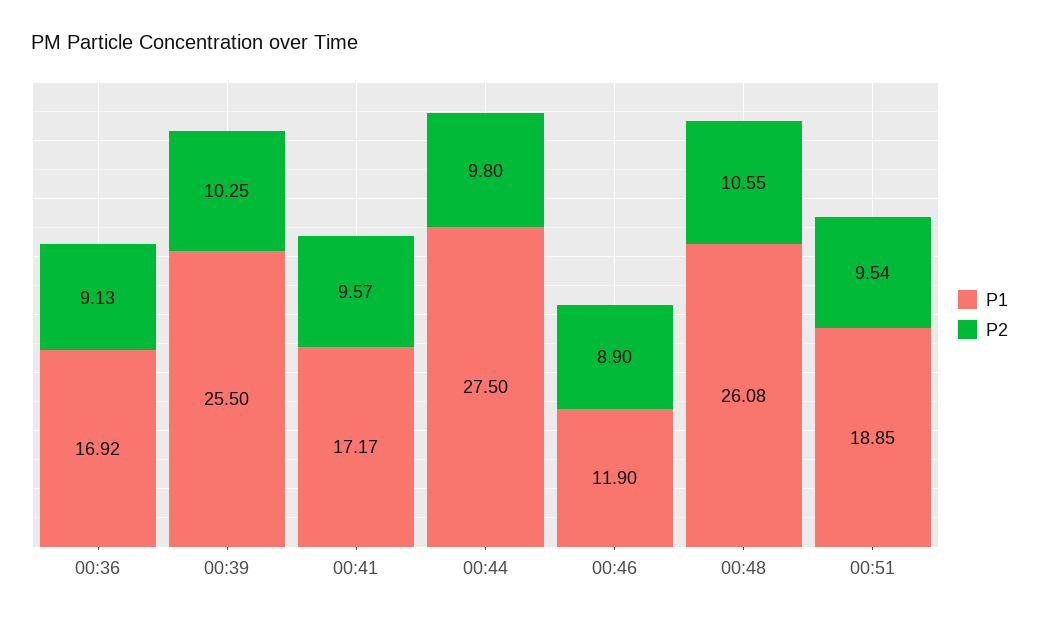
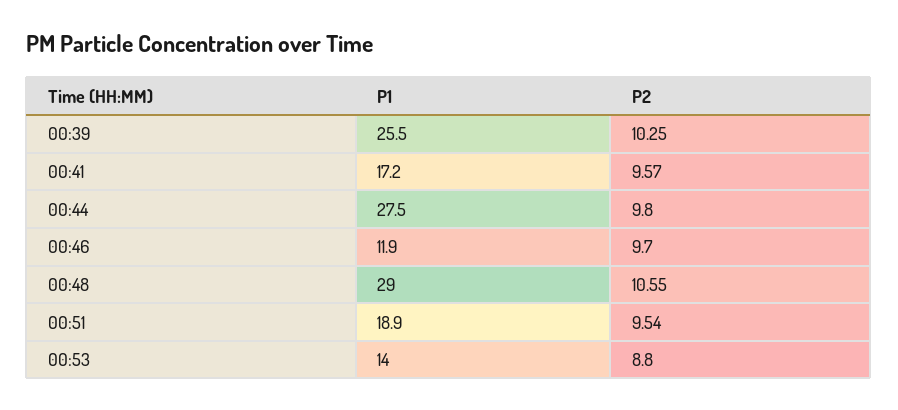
P1, 00:36: 16.92 -> none
P2, 00:36: 9.13 -> none
P2, 00:46: 8.9 -> 9.7
P1, 00:48: 26.08 -> 29
P1, 00:53: none -> 14
P2, 00:53: none -> 8.8

